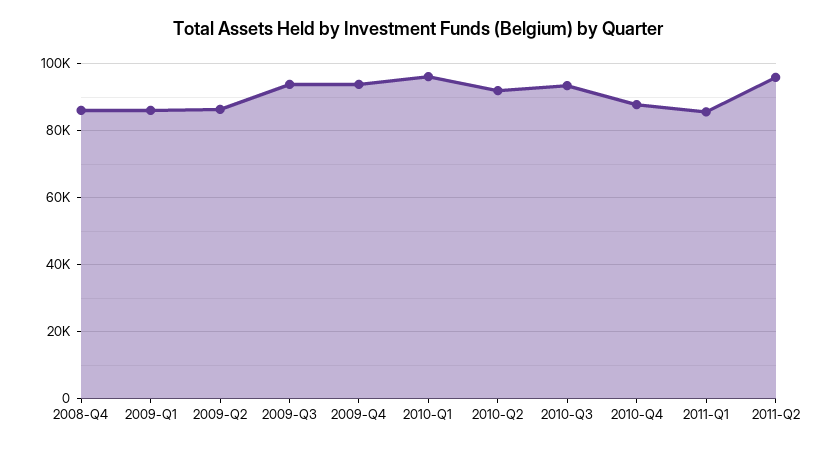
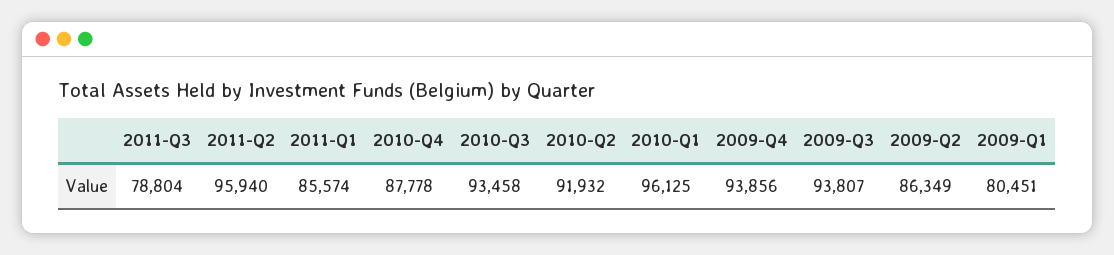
2008-Q4: 86000 -> none
2009-Q1: 86000 -> 80451
2011-Q3: none -> 78804

